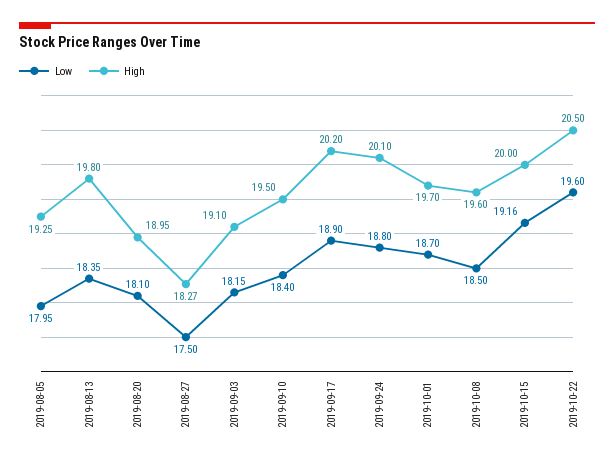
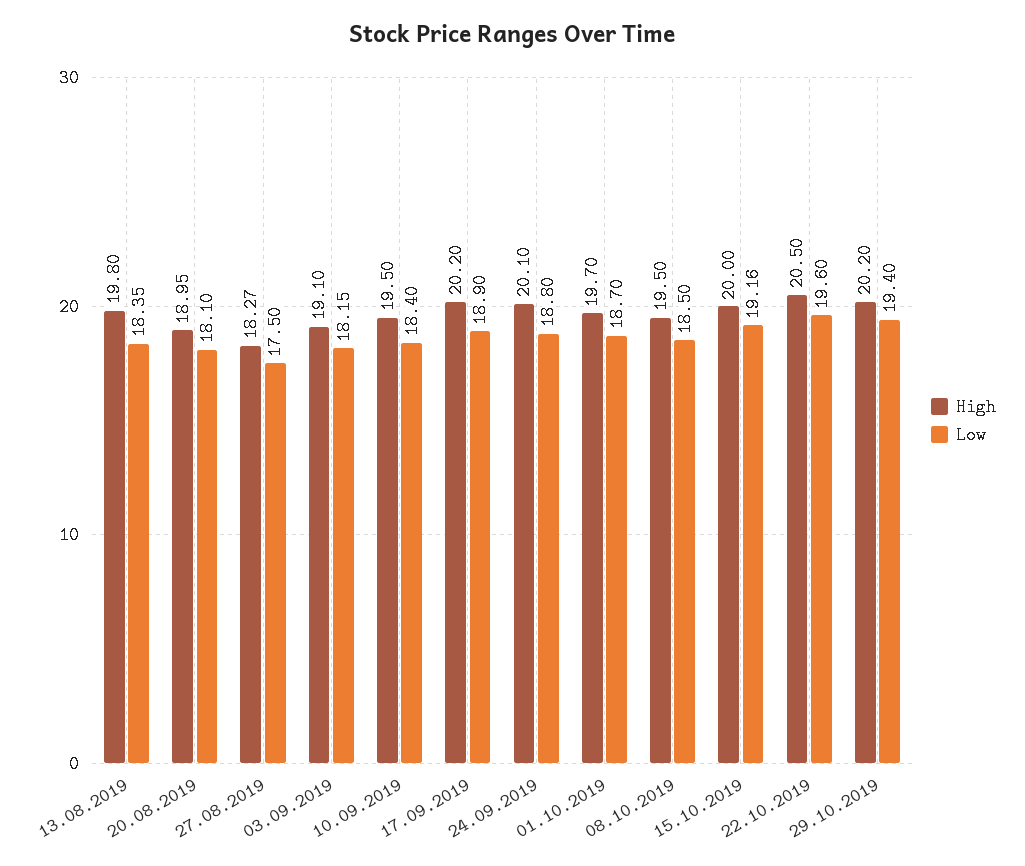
Low, 2019-08-05: 17.95 -> none
High, 2019-08-05: 19.25 -> none
High, 2019-10-08: 19.6 -> 19.5
High, 29.10.2019: none -> 20.2
Low, 29.10.2019: none -> 19.4

